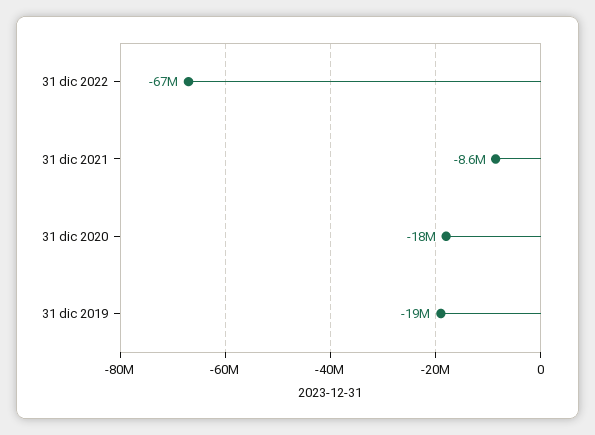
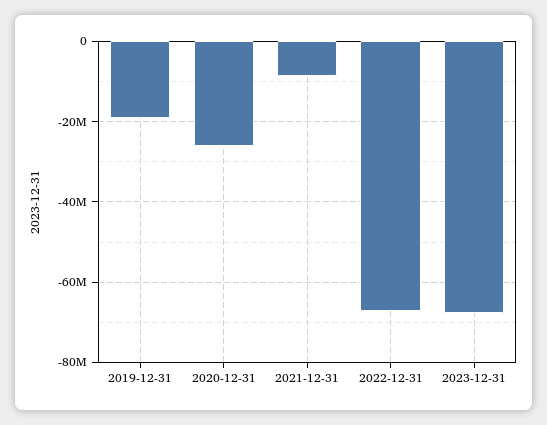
31 dic 2020: -18000000 -> -26000000
2023-12-31: none -> -68000000

